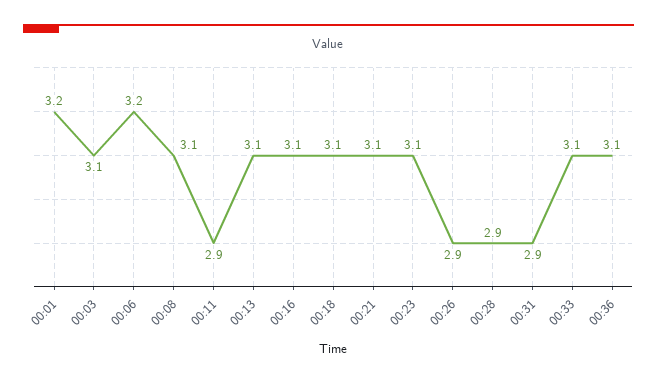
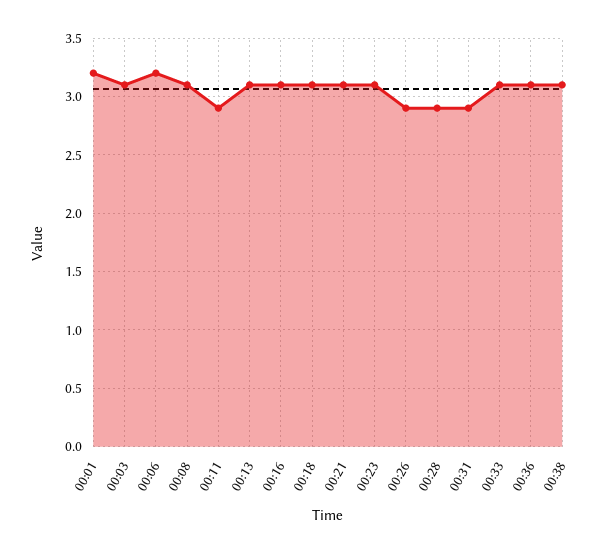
00:38: none -> 3.1

